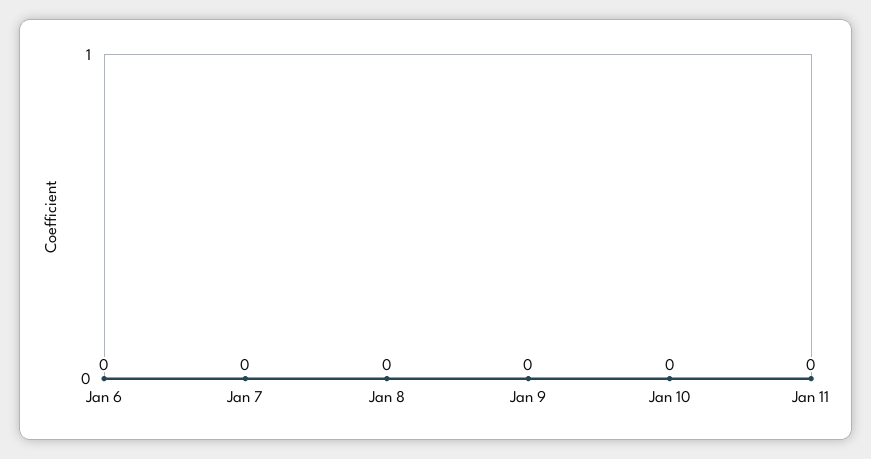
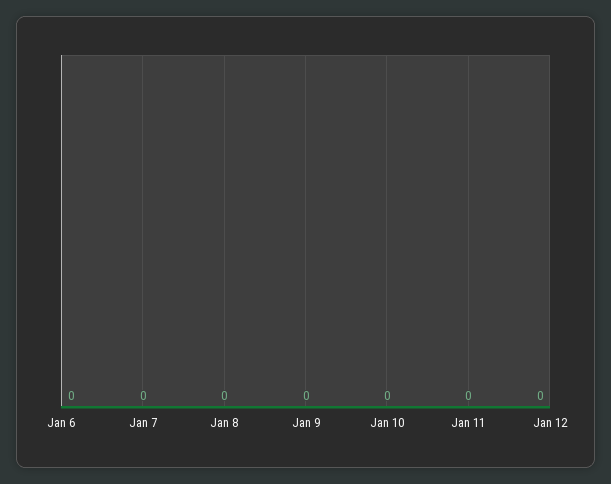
Jan 12: none -> 0

